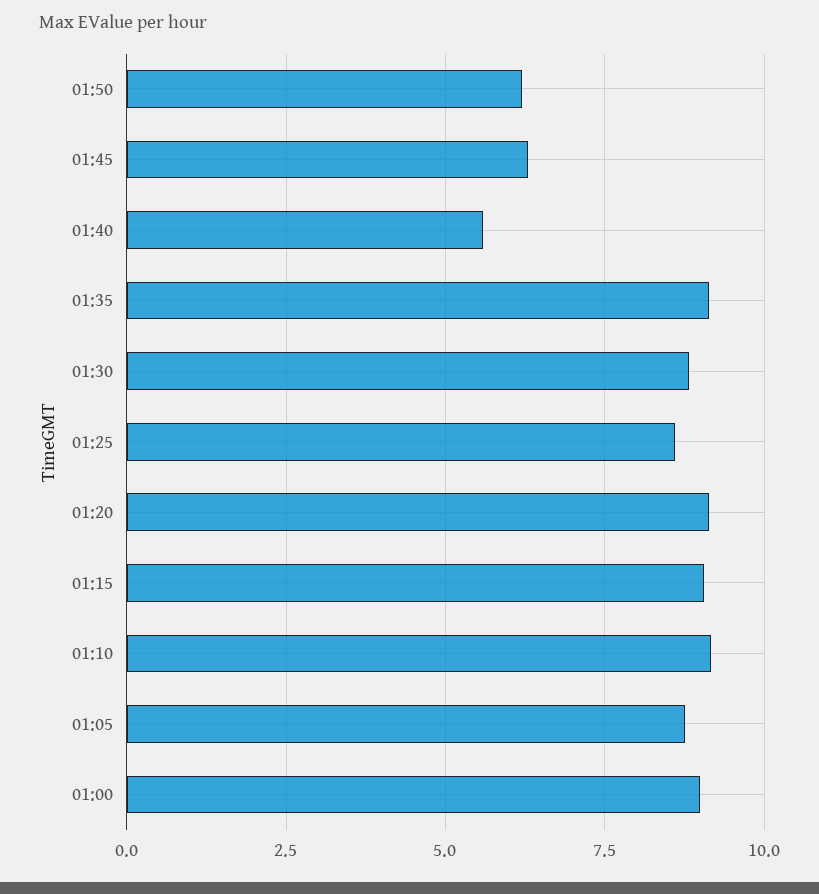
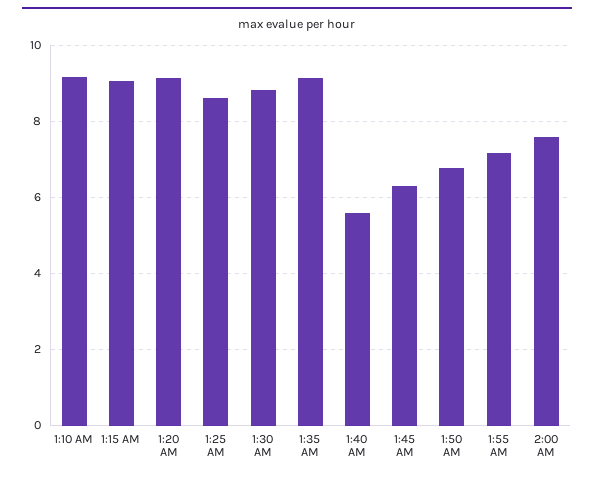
01:50: 6.25 -> 6.8
01:05: 8.75 -> none
01:00: 9 -> none
1:55 AM: none -> 7.2
2:00 AM: none -> 7.6

